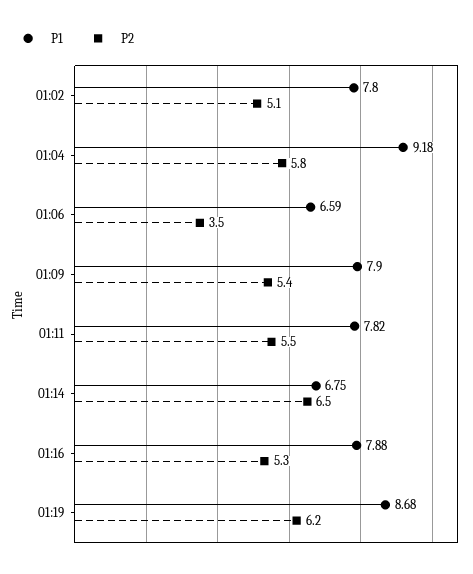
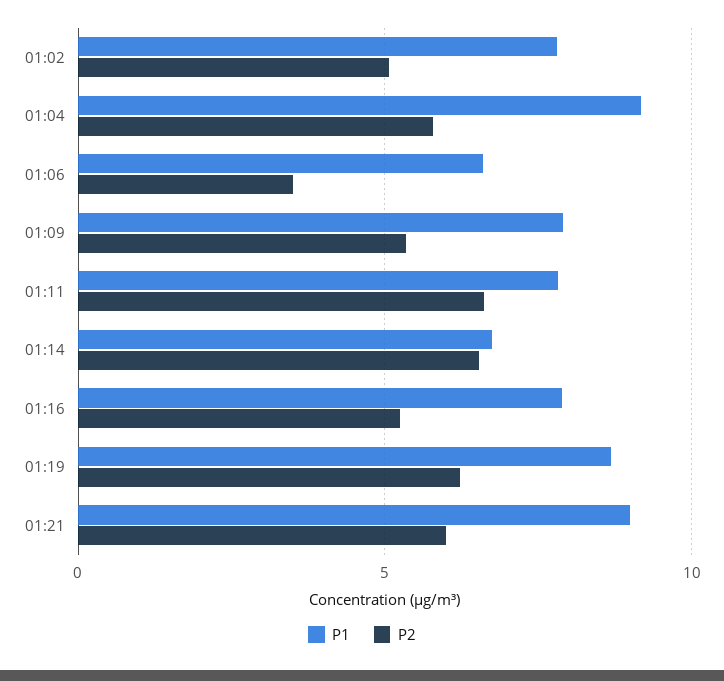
P2, 01:11: 5.5 -> 6.5
P1, 01:21: none -> 9
P2, 01:21: none -> 6

